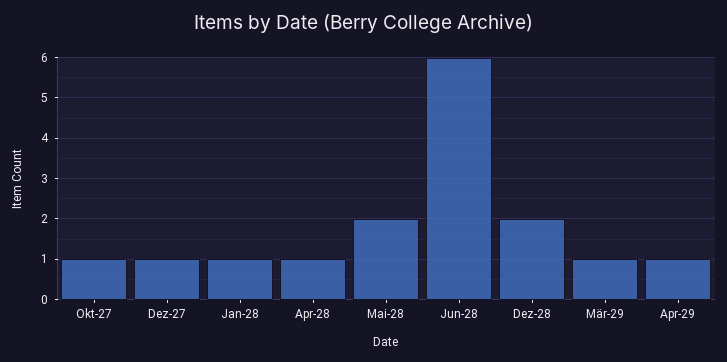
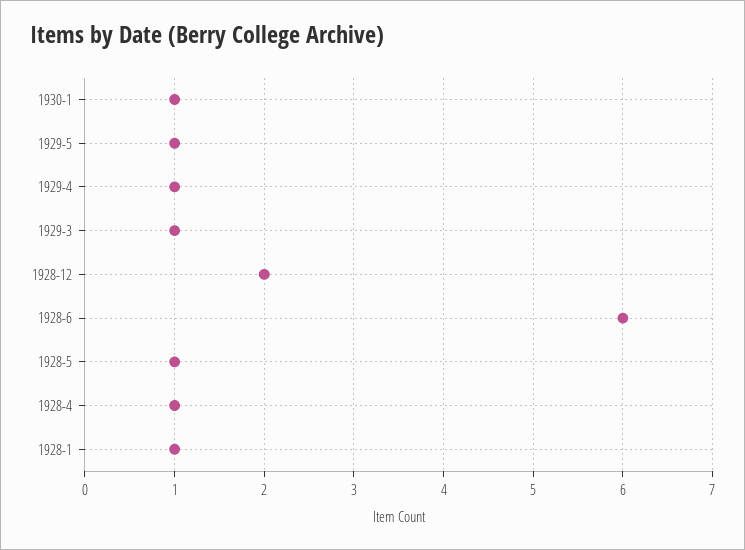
Okt-27: 1 -> none
Dez-27: 1 -> none
Mai-28: 2 -> 1
1930-1: none -> 1
1929-5: none -> 1

